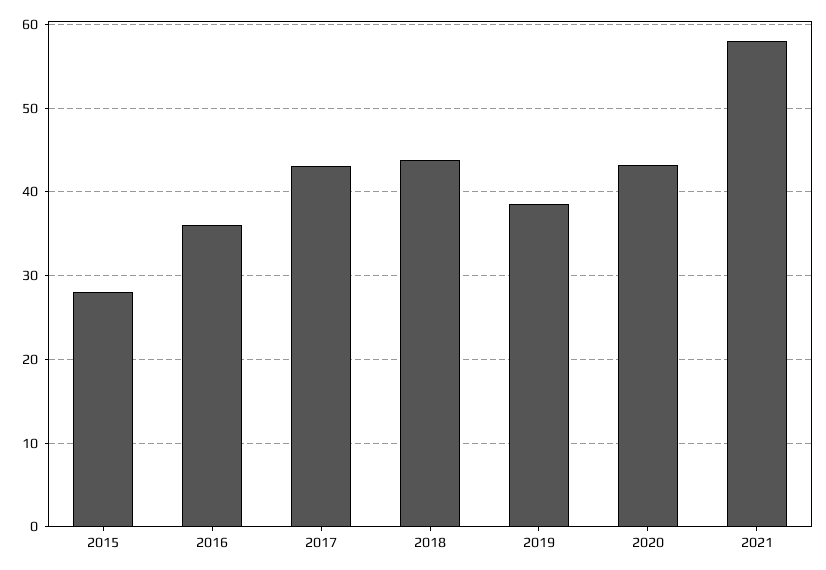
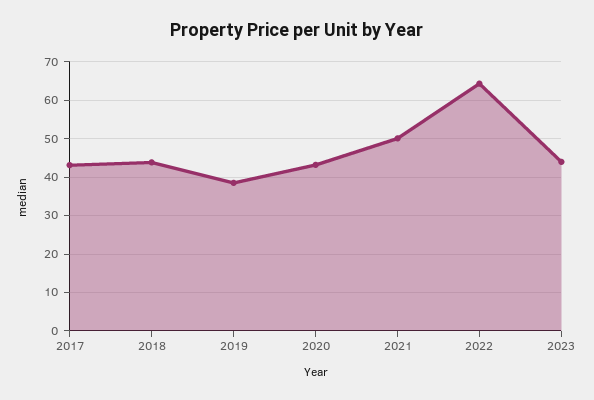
2015: 28 -> none
2016: 36 -> none
2021: 58 -> 50
2022: none -> 64
2023: none -> 44

